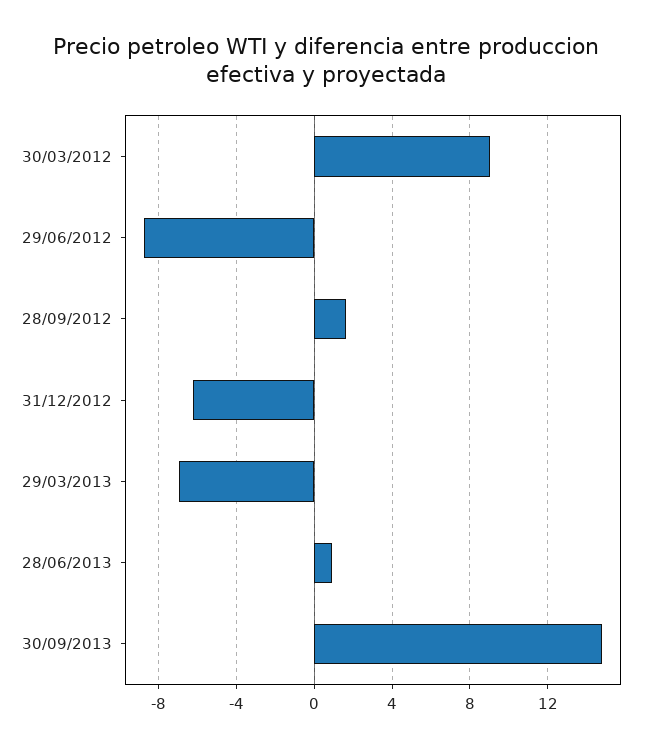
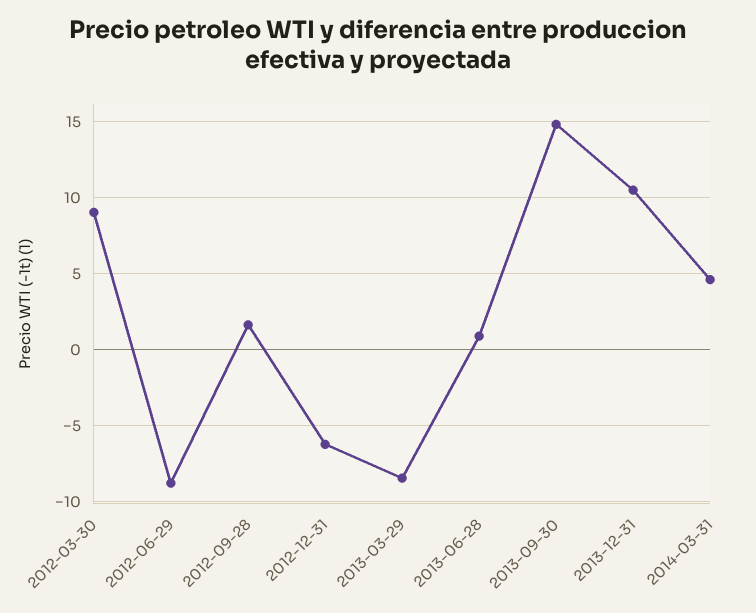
29/03/2013: -7 -> -8.5
2013-12-31: none -> 10.5
2014-03-31: none -> 4.5

